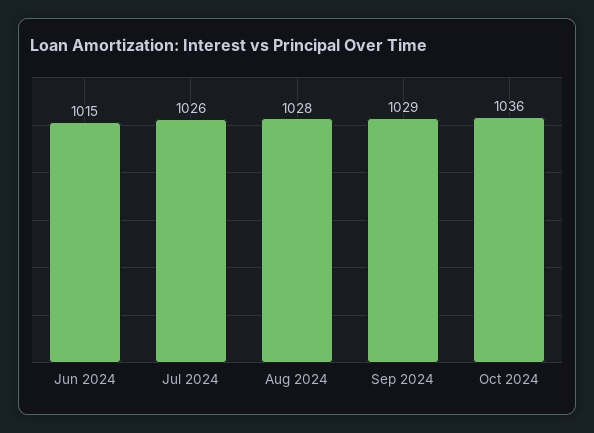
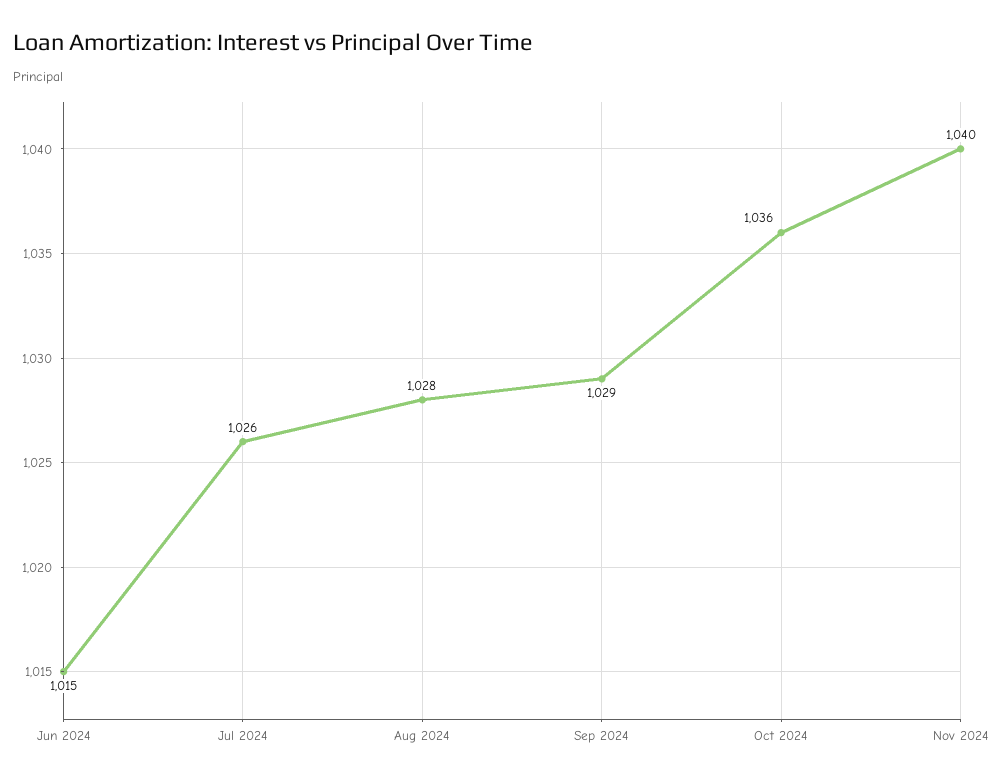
Nov 2024: none -> 1040

